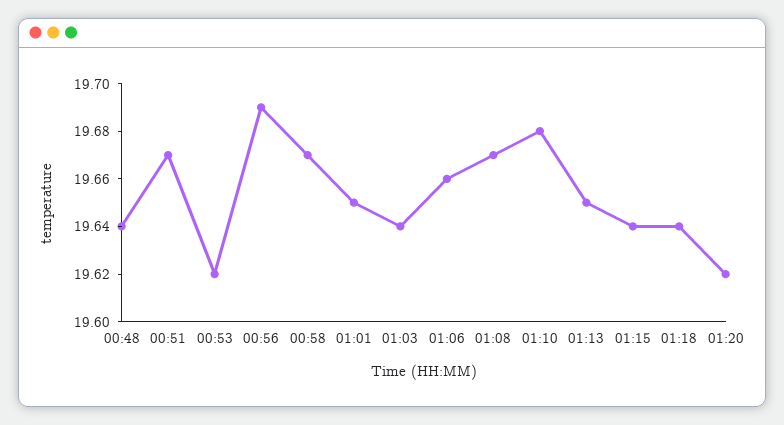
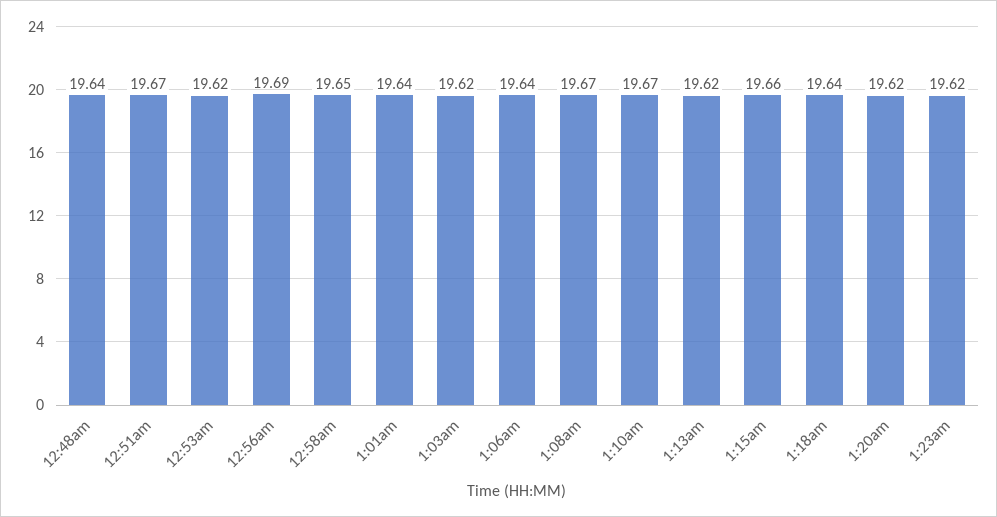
00:58: 19.67 -> 19.65
01:01: 19.65 -> 19.64
01:03: 19.64 -> 19.62
01:06: 19.66 -> 19.64
01:10: 19.68 -> 19.67
01:13: 19.65 -> 19.62
01:15: 19.64 -> 19.66
1:23am: none -> 19.62

